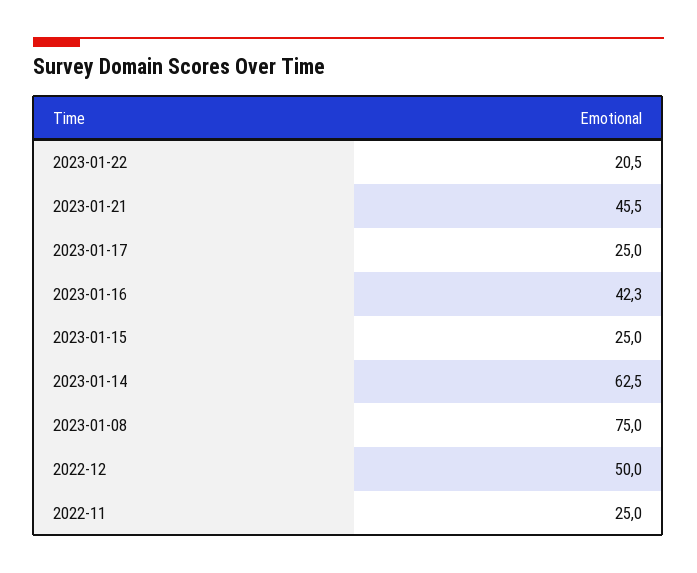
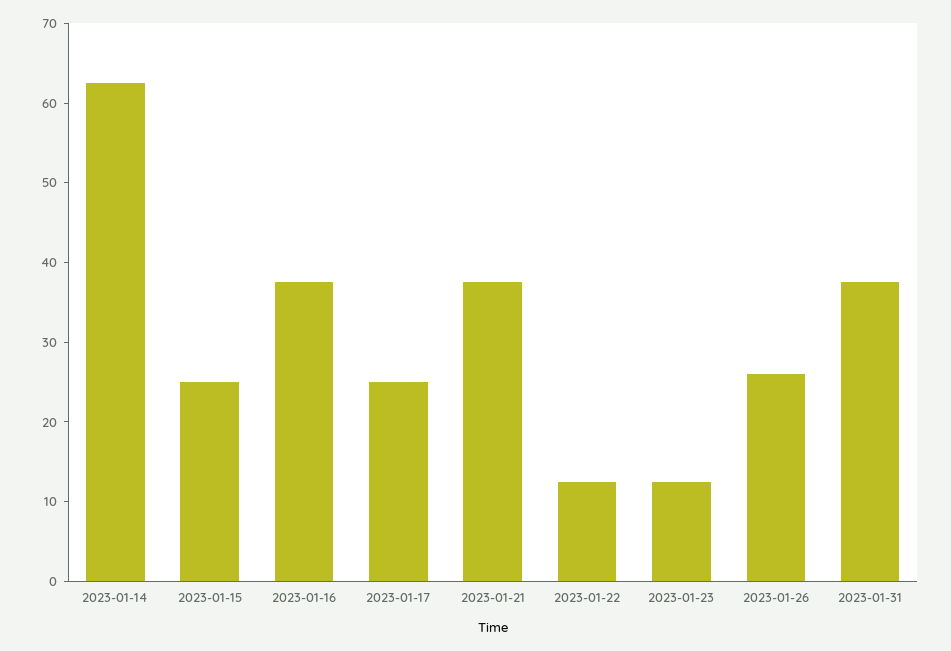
2023-01-22: 20.5 -> 12
2023-01-21: 45.5 -> 38
2023-01-16: 42.3 -> 38
2023-01-08: 75 -> none
2022-12: 50 -> none
2022-11: 25 -> none
2023-01-23: none -> 12
2023-01-26: none -> 26
2023-01-31: none -> 38

